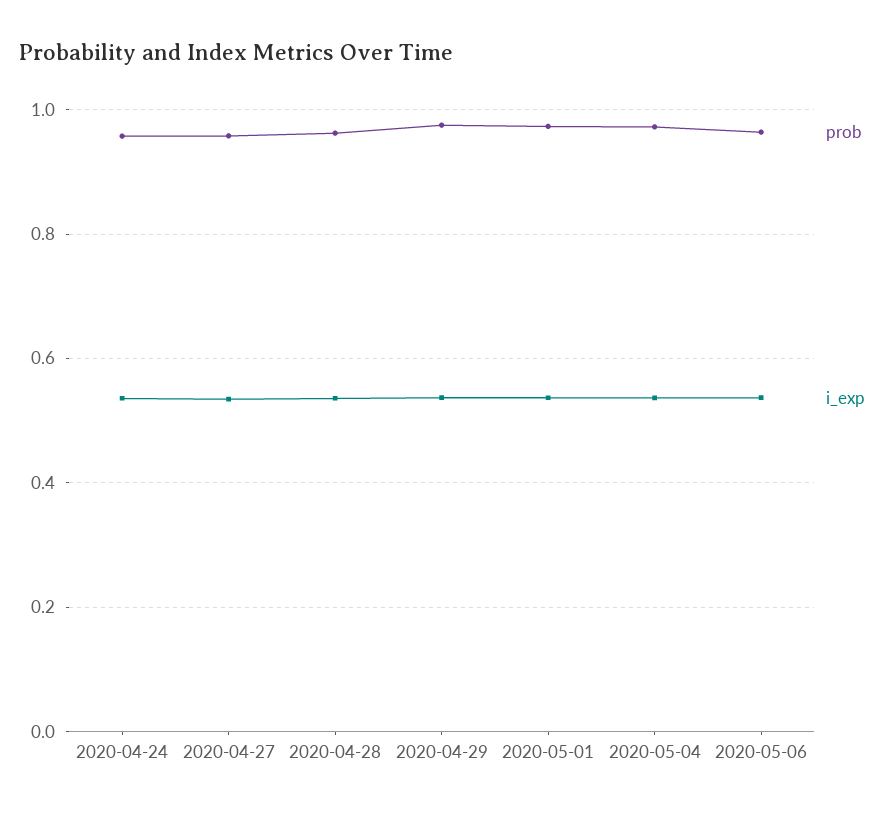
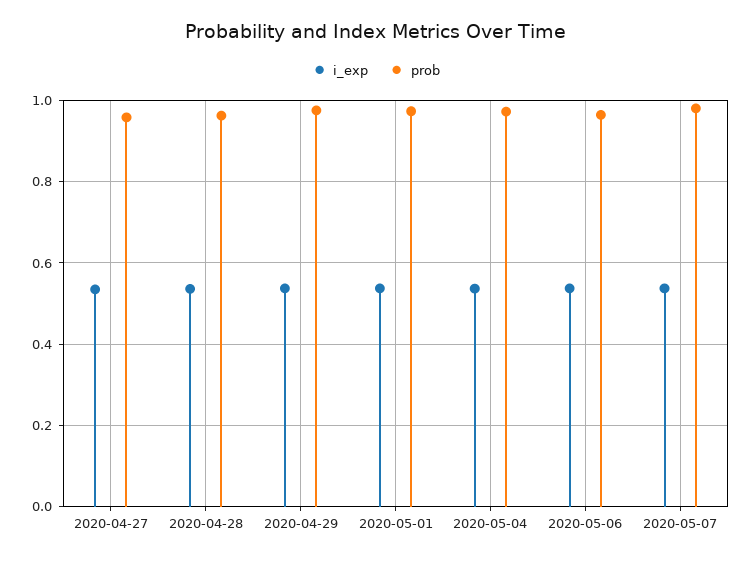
prob, 2020-04-24: 0.96 -> none
i_exp, 2020-04-24: 0.54 -> none
i_exp, 2020-05-07: none -> 0.54
prob, 2020-05-07: none -> 0.98

